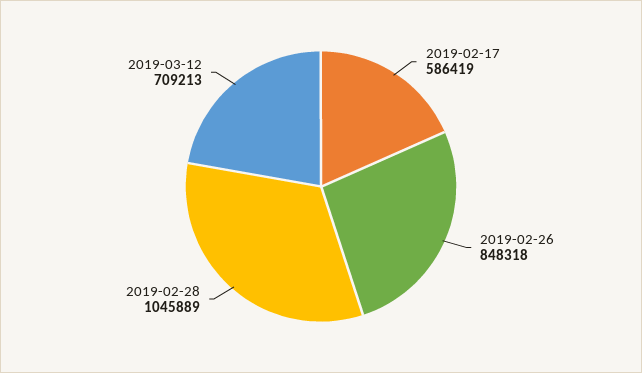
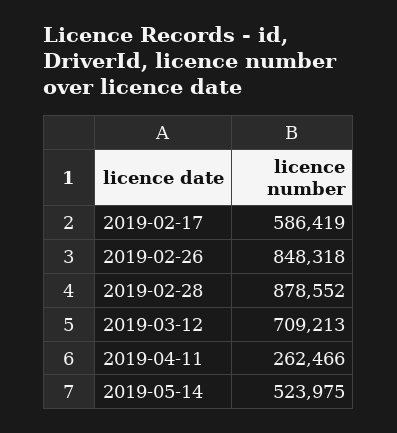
2019-02-28: 1045889 -> 878552
2019-04-11: none -> 262466
2019-05-14: none -> 523975

